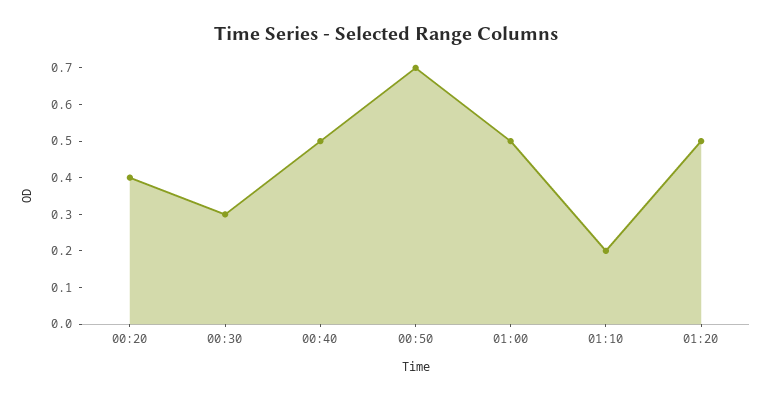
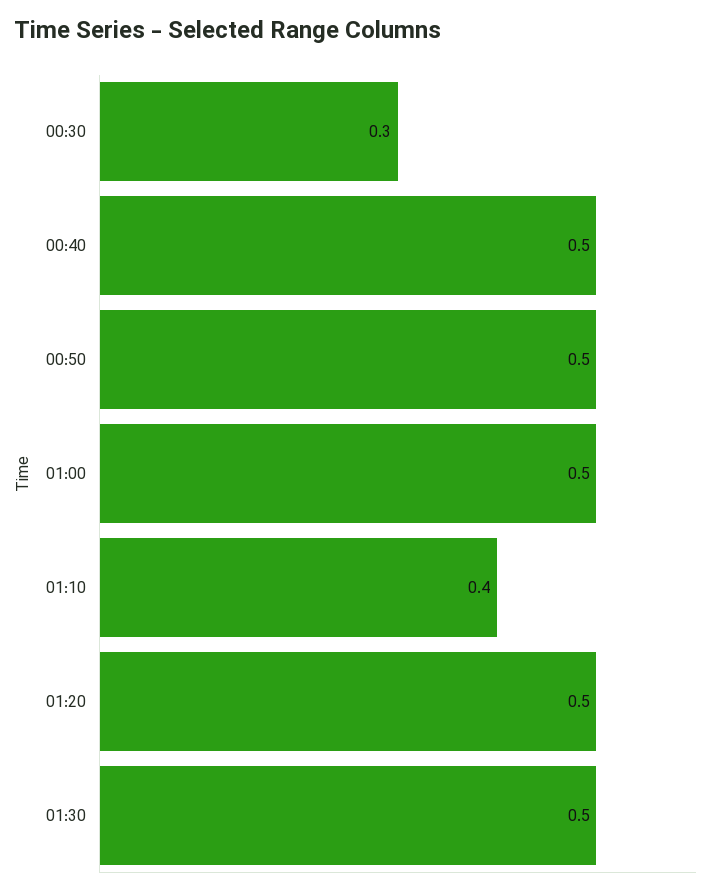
00:20: 0.4 -> none
00:50: 0.7 -> 0.5
01:10: 0.2 -> 0.4
01:30: none -> 0.5

